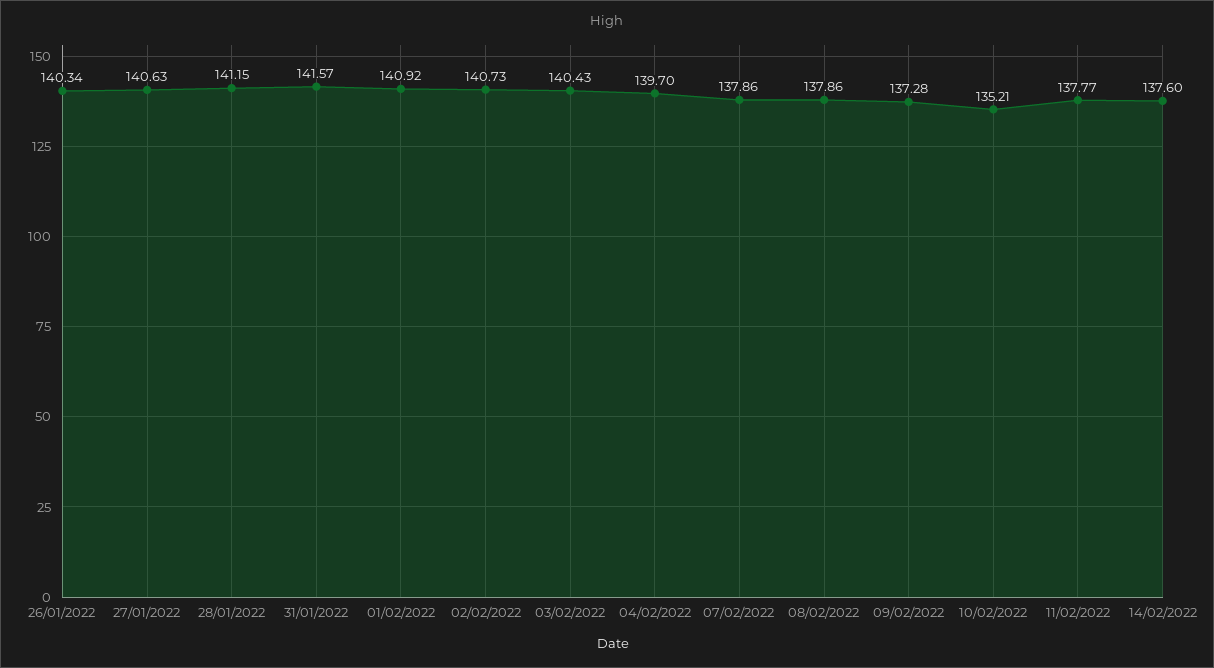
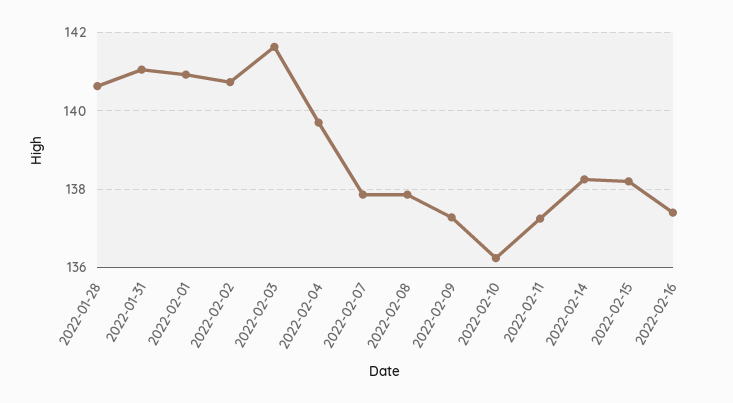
26/01/2022: 140.34 -> none
27/01/2022: 140.63 -> none
28/01/2022: 141.15 -> 140.6
31/01/2022: 141.57 -> 141
03/02/2022: 140.43 -> 141.6
10/02/2022: 135.21 -> 136.2
11/02/2022: 137.77 -> 137.2
14/02/2022: 137.6 -> 138.2
2022-02-15: none -> 138.2
2022-02-16: none -> 137.4

